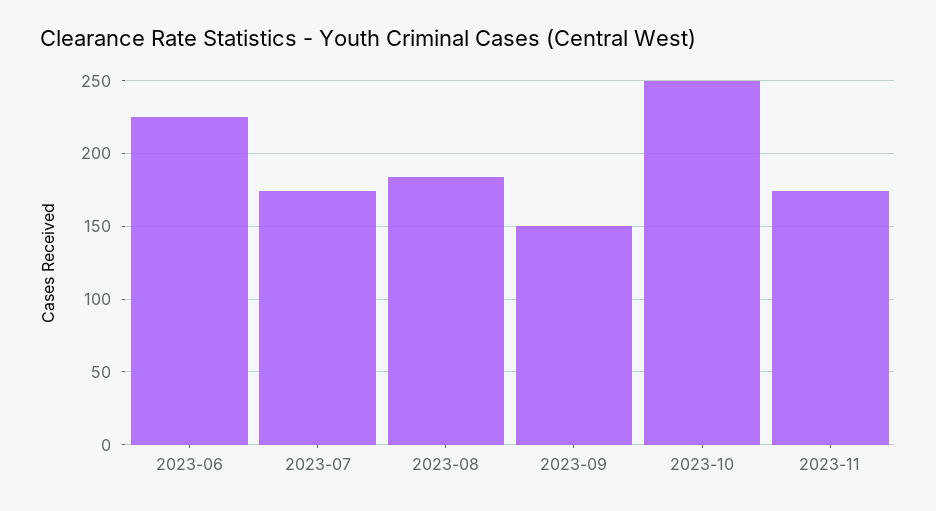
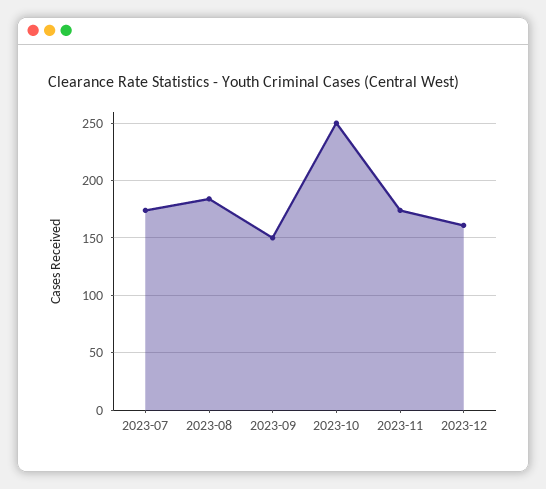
2023-06: 225 -> none
2023-12: none -> 160

